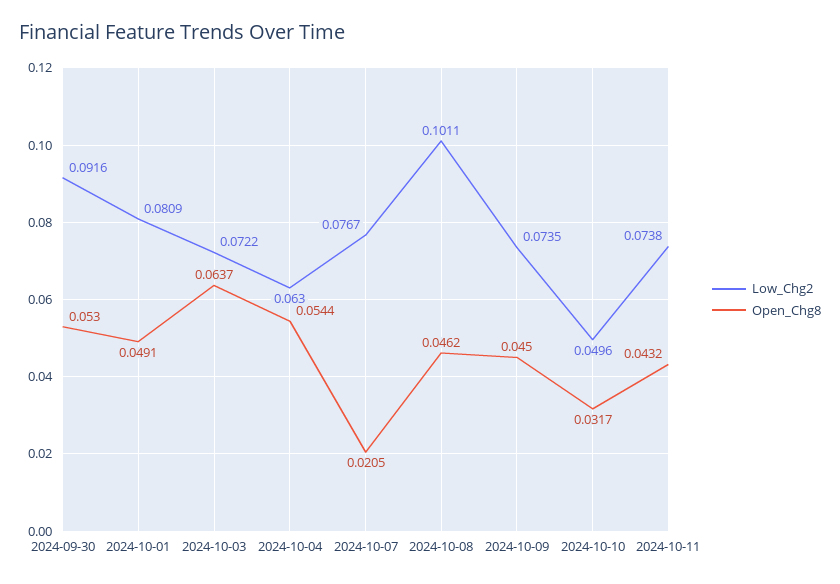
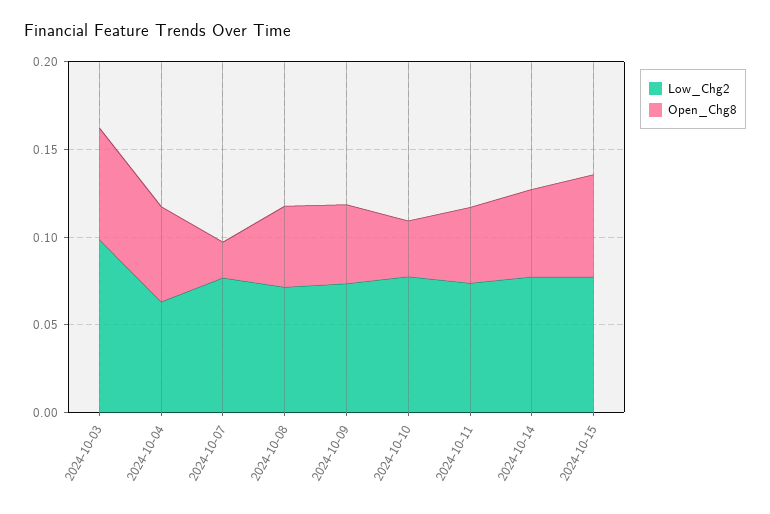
Low_Chg2, 2024-09-30: 0.0916 -> none
Open_Chg8, 2024-09-30: 0.053 -> none
Low_Chg2, 2024-10-01: 0.0809 -> none
Open_Chg8, 2024-10-01: 0.0491 -> none
Low_Chg2, 2024-10-03: 0.0722 -> 0.1
Low_Chg2, 2024-10-08: 0.1011 -> 0.07
Low_Chg2, 2024-10-10: 0.0496 -> 0.08
Low_Chg2, 2024-10-14: none -> 0.08
Open_Chg8, 2024-10-14: none -> 0.05
Low_Chg2, 2024-10-15: none -> 0.08
Open_Chg8, 2024-10-15: none -> 0.06

